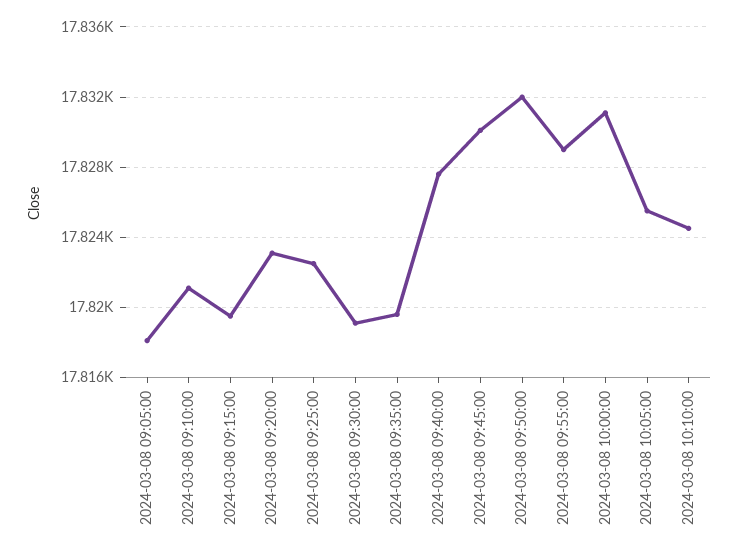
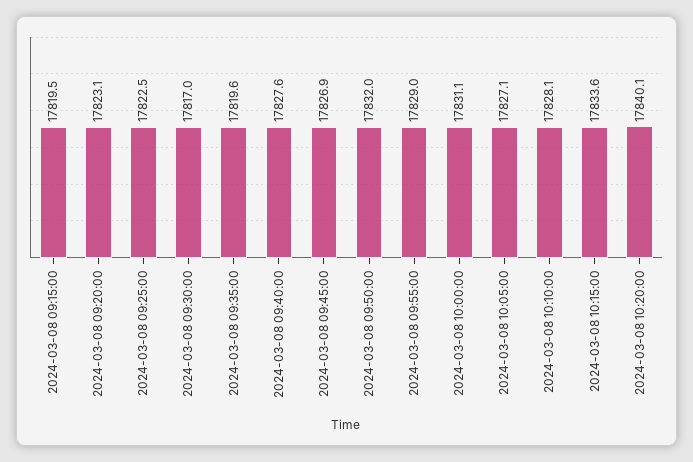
2024-03-08 09:05:00: 17818 -> none
2024-03-08 09:10:00: 17821 -> none
2024-03-08 09:30:00: 17819 -> 17817
2024-03-08 09:45:00: 17830 -> 17826.9
2024-03-08 10:05:00: 17825.5 -> 17827.1
2024-03-08 10:10:00: 17824.5 -> 17828.1
2024-03-08 10:15:00: none -> 17833.6
2024-03-08 10:20:00: none -> 17840.1

